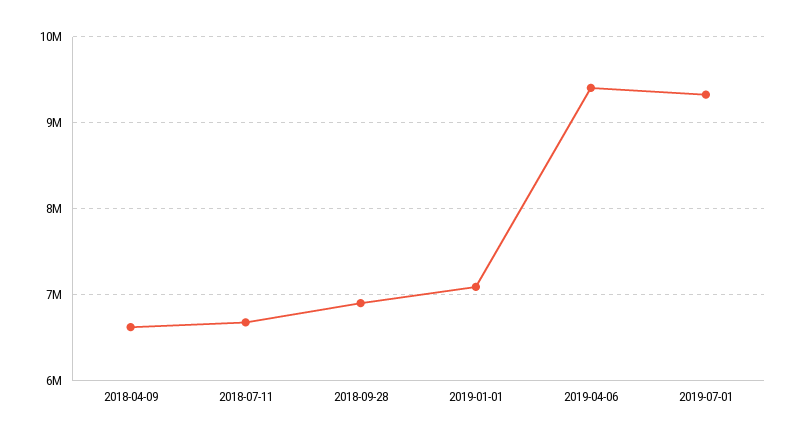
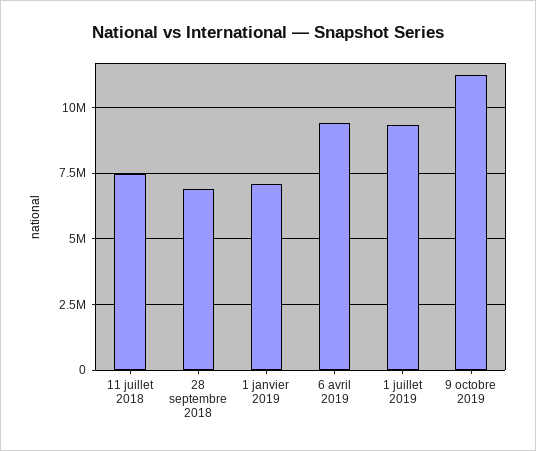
2018-04-09: 6600000 -> none
2018-07-11: 6700000 -> 7500000
9 octobre 2019: none -> 11250000

